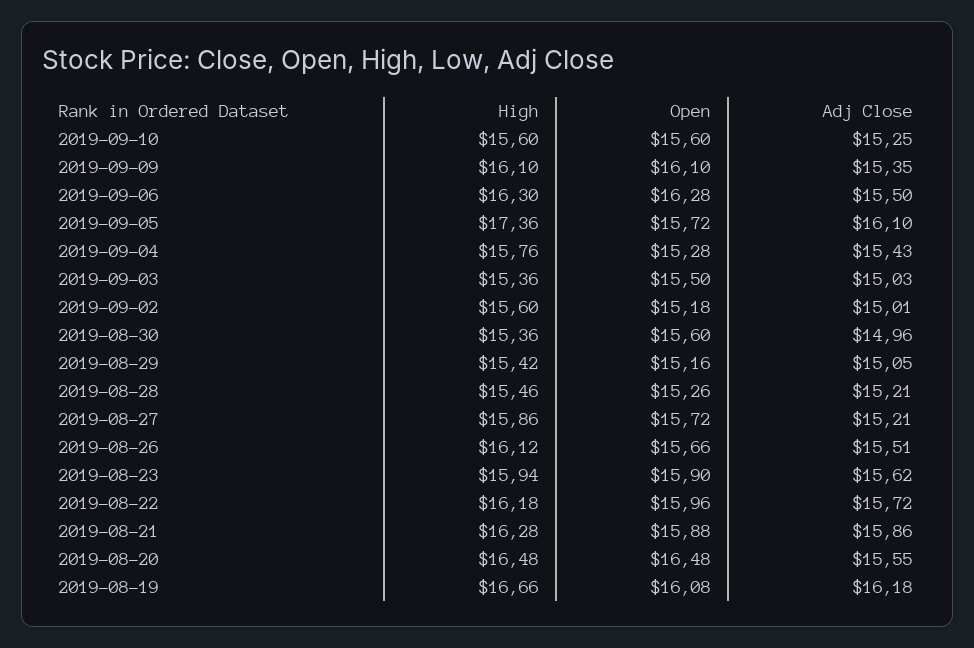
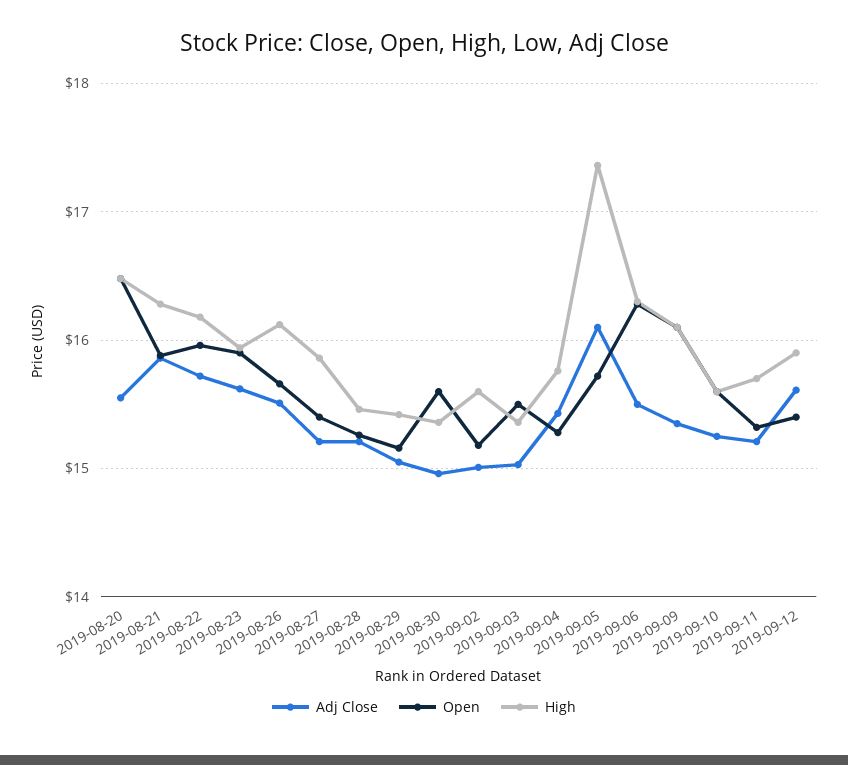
Open, 2019-08-27: 15.72 -> 15.4
High, 2019-08-19: 16.66 -> none
Open, 2019-08-19: 16.08 -> none
Adj Close, 2019-08-19: 16.18 -> none
Adj Close, 2019-09-11: none -> 15.2
Open, 2019-09-11: none -> 15.3
High, 2019-09-11: none -> 15.7
Adj Close, 2019-09-12: none -> 15.6
Open, 2019-09-12: none -> 15.4
High, 2019-09-12: none -> 15.9

